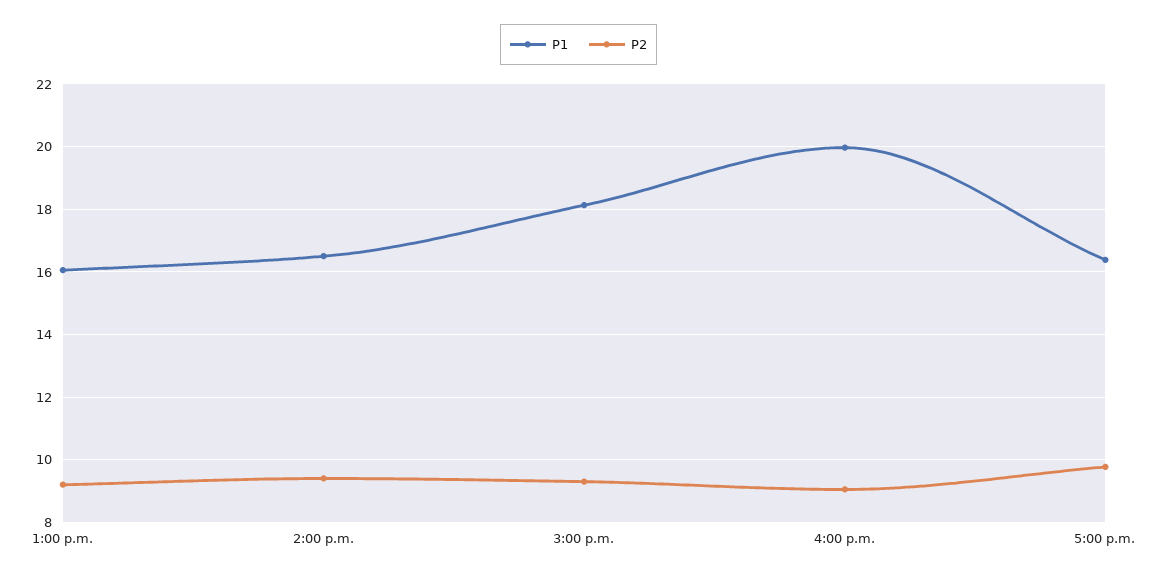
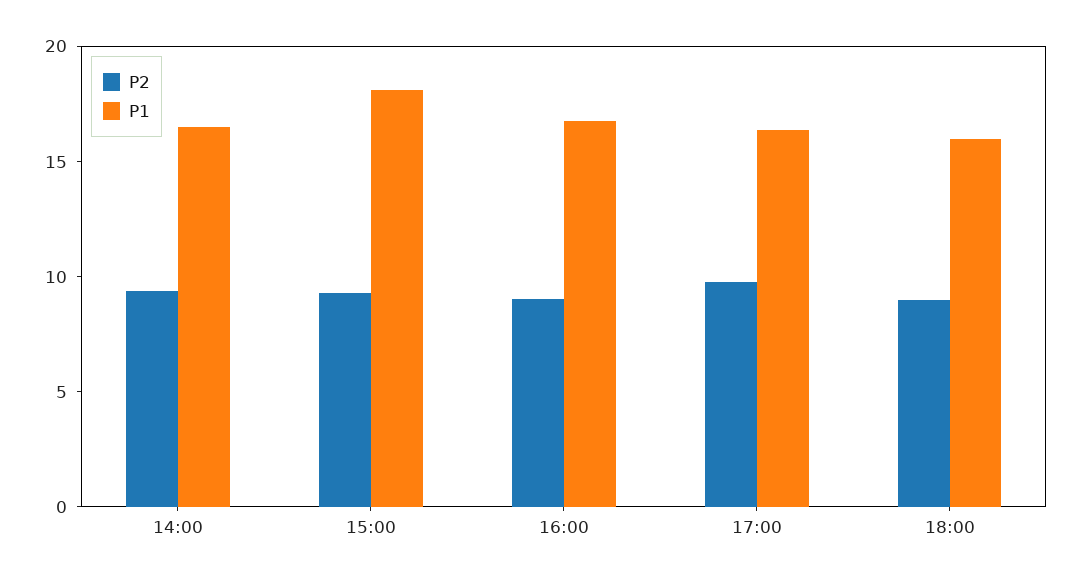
P1, 1:00 p.m.: 16 -> none
P2, 1:00 p.m.: 9.2 -> none
P1, 4:00 p.m.: 20 -> 17
P2, 18:00: none -> 9
P1, 18:00: none -> 16

